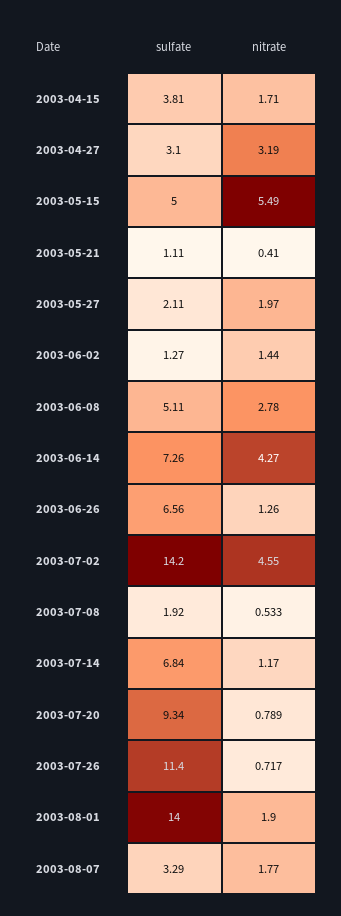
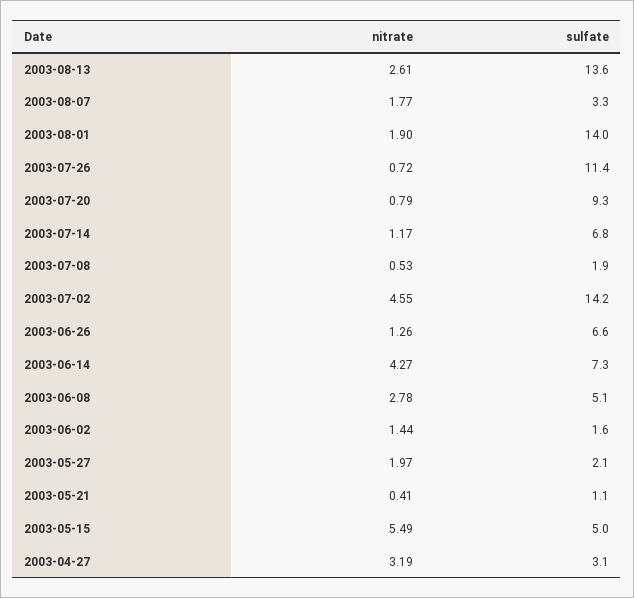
sulfate, 2003-04-15: 3.81 -> none
nitrate, 2003-04-15: 1.71 -> none
sulfate, 2003-06-02: 1.27 -> 1.6
nitrate, 2003-08-13: none -> 2.61
sulfate, 2003-08-13: none -> 13.6

